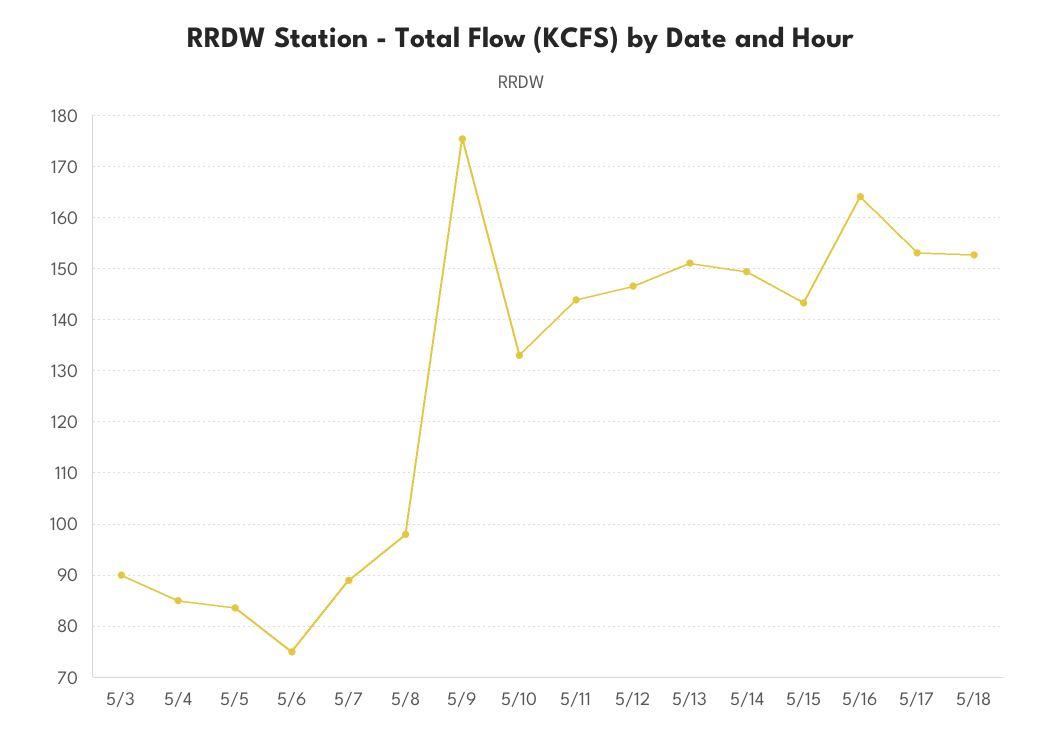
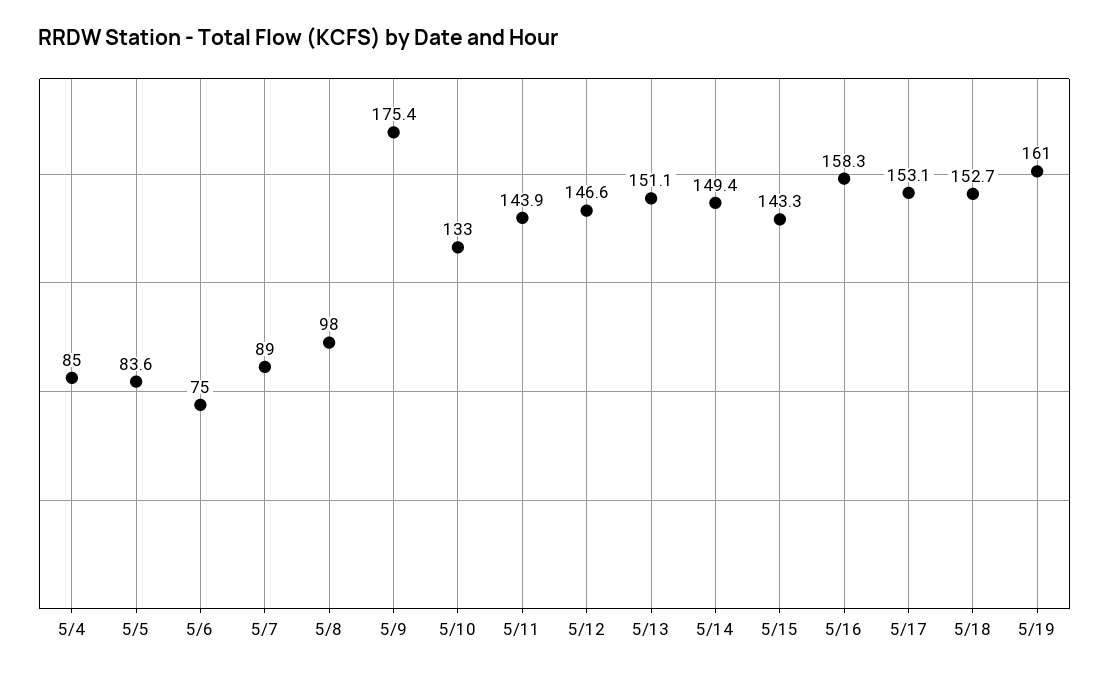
5/3: 90 -> none
5/16: 164 -> 158.3
5/19: none -> 161

